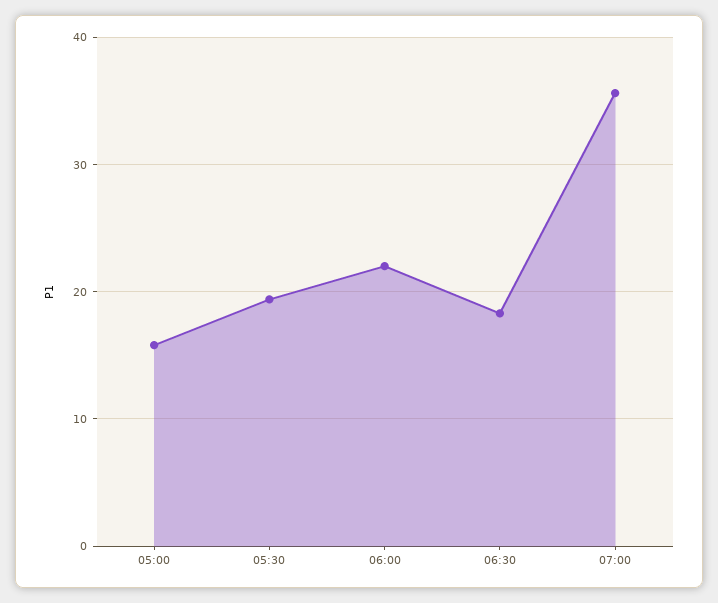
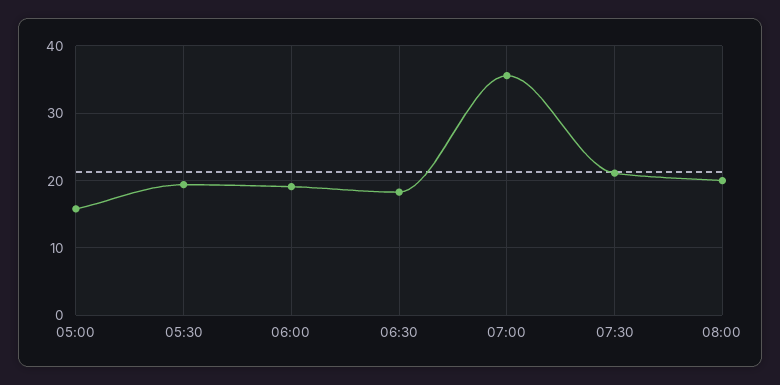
06:00: 22 -> 19
07:30: none -> 21
08:00: none -> 20

